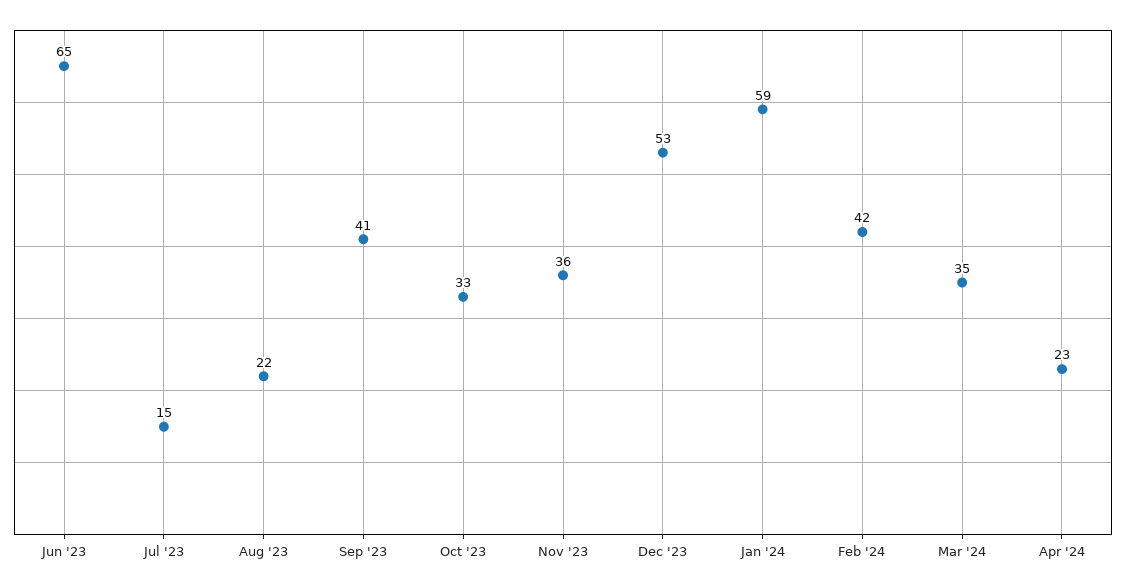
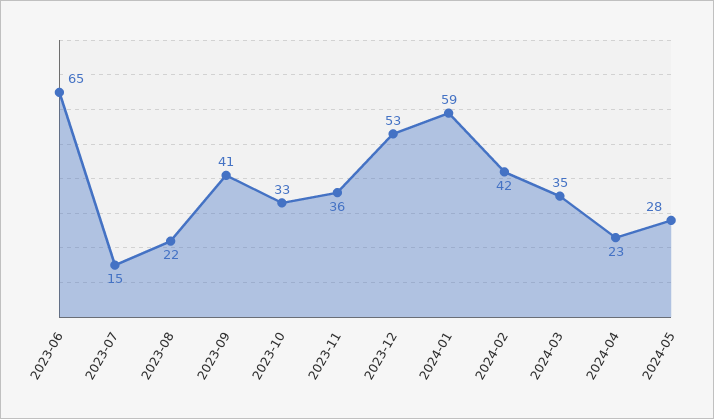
2024-05: none -> 28

